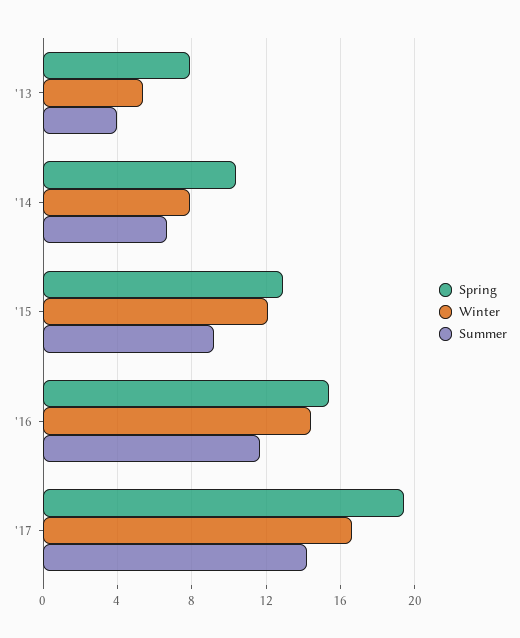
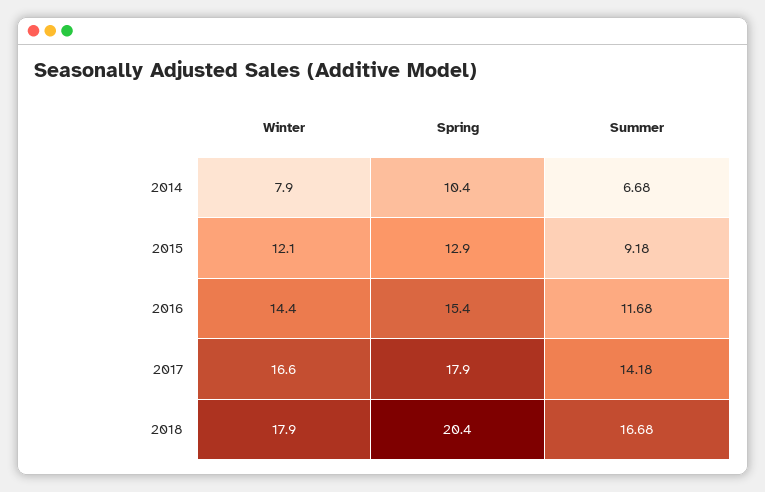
Spring, '13: 8 -> none
Winter, '13: 5.5 -> none
Summer, '13: 4 -> none
Spring, '17: 19.5 -> 17.9
Winter, 2018: none -> 17.9
Spring, 2018: none -> 20.4
Summer, 2018: none -> 16.68

